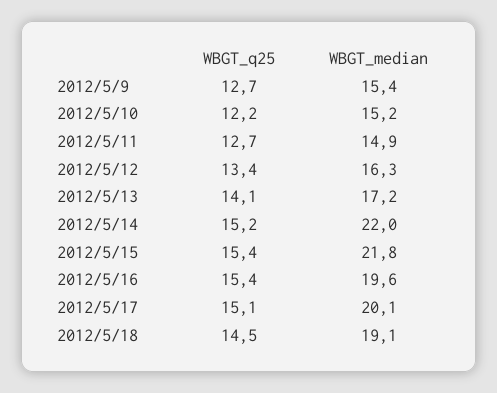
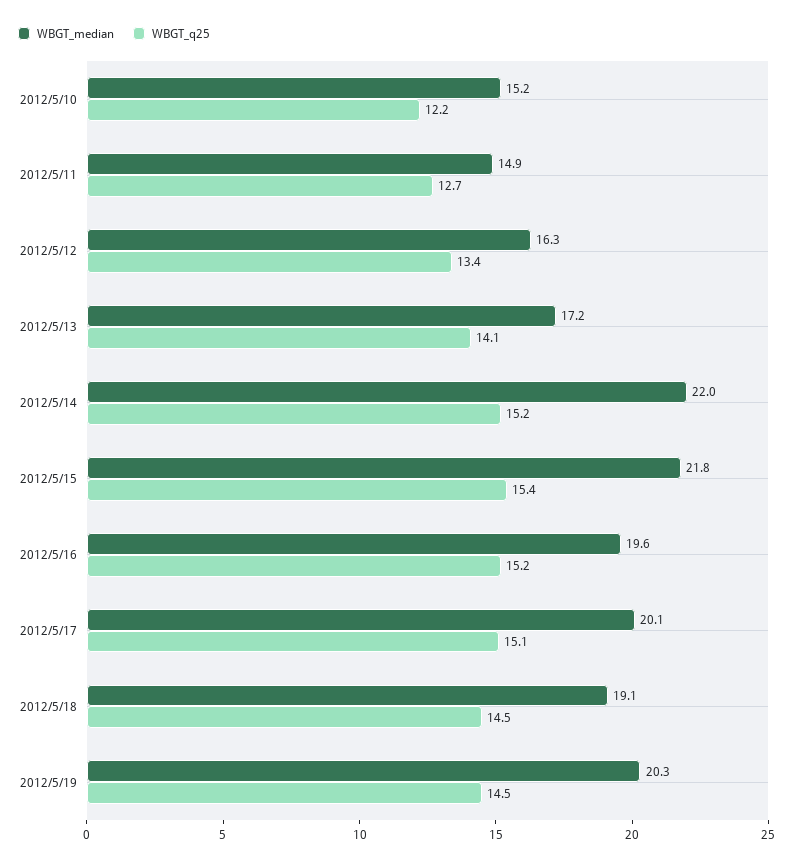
WBGT_q25, 2012/5/9: 12.7 -> none
WBGT_median, 2012/5/9: 15.4 -> none
WBGT_q25, 2012/5/16: 15.4 -> 15.2
WBGT_median, 2012/5/19: none -> 20.3
WBGT_q25, 2012/5/19: none -> 14.5

